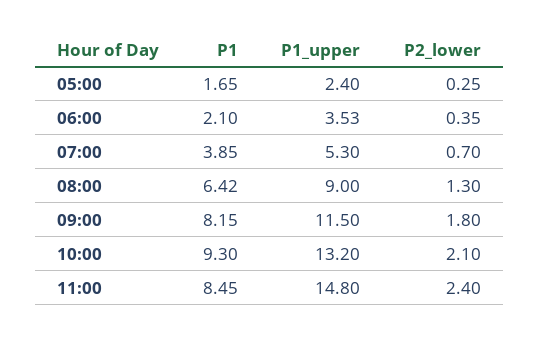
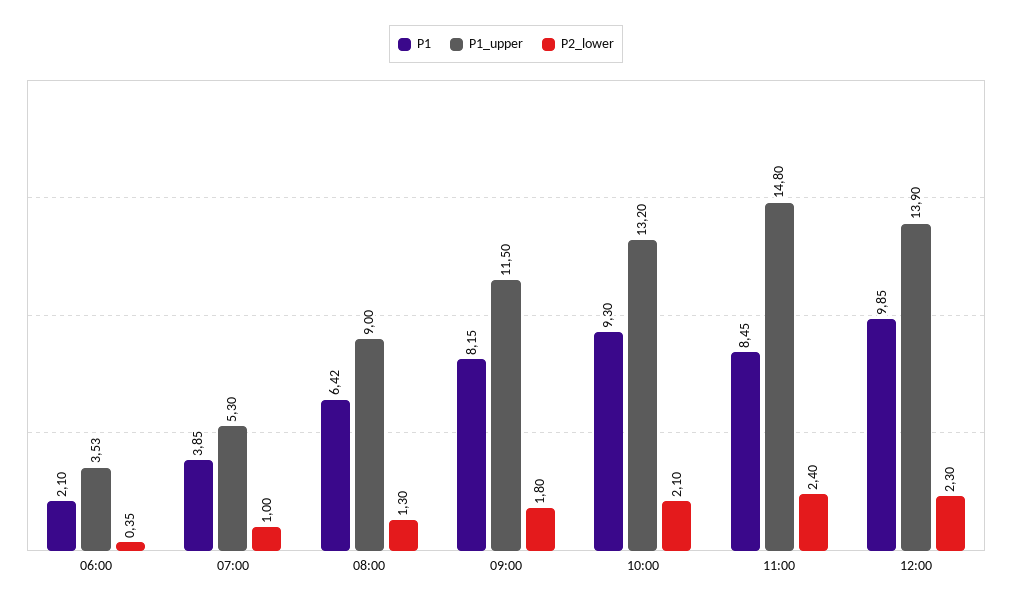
P1, 05:00: 1.65 -> none
P1_upper, 05:00: 2.4 -> none
P2_lower, 05:00: 0.25 -> none
P2_lower, 07:00: 0.7 -> 1
P1, 12:00: none -> 9.85
P1_upper, 12:00: none -> 13.9
P2_lower, 12:00: none -> 2.3

